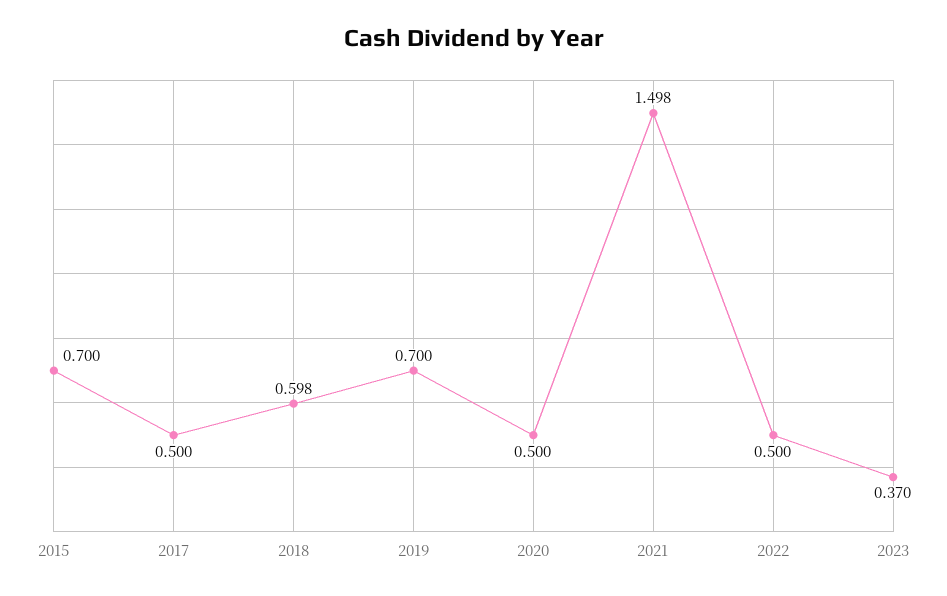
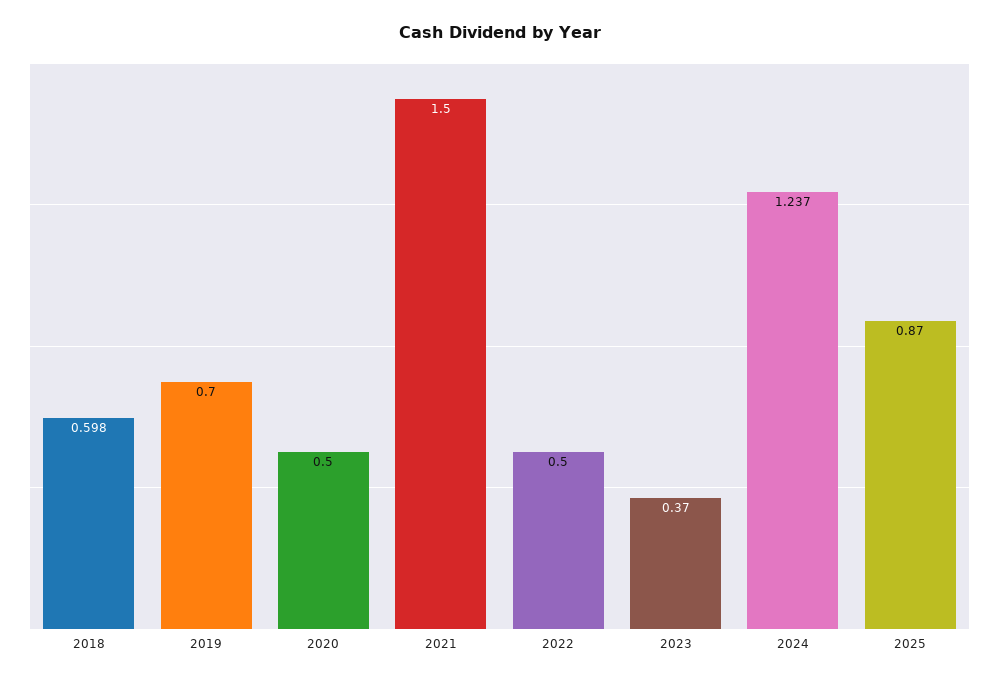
2015: 0.7 -> none
2017: 0.5 -> none
2021: 1.498 -> 1.5
2024: none -> 1.237
2025: none -> 0.87

